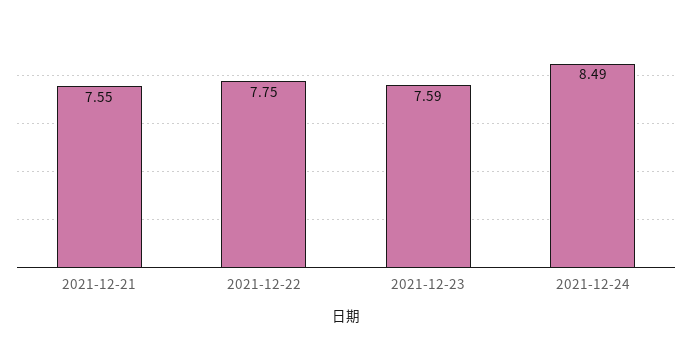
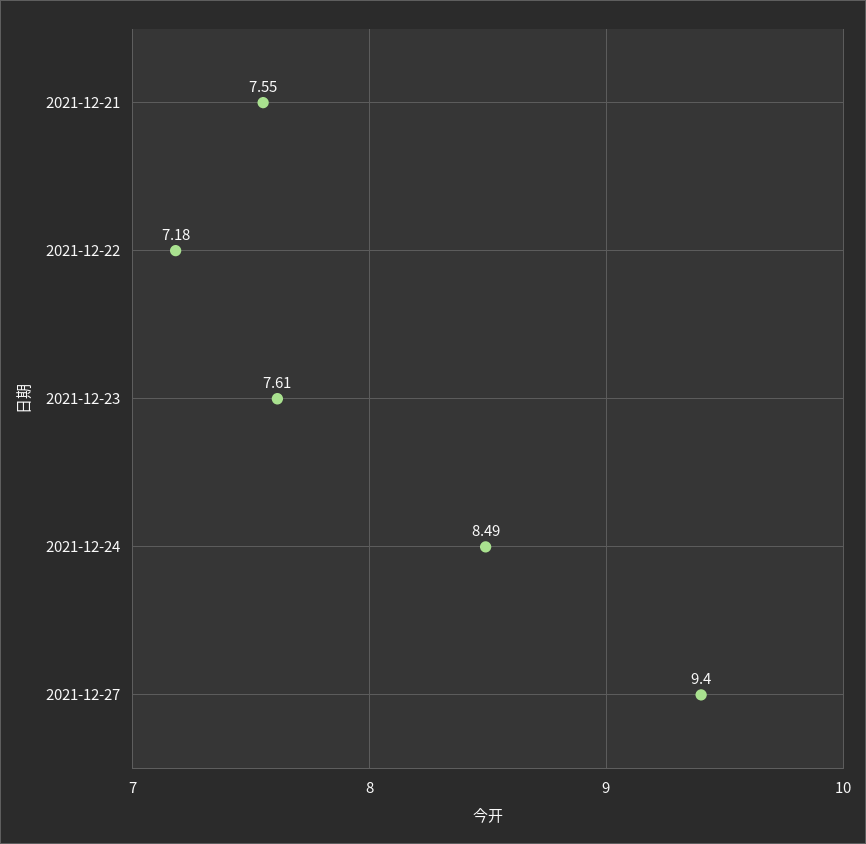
2021-12-22: 7.75 -> 7.18
2021-12-23: 7.59 -> 7.61
2021-12-27: none -> 9.4

